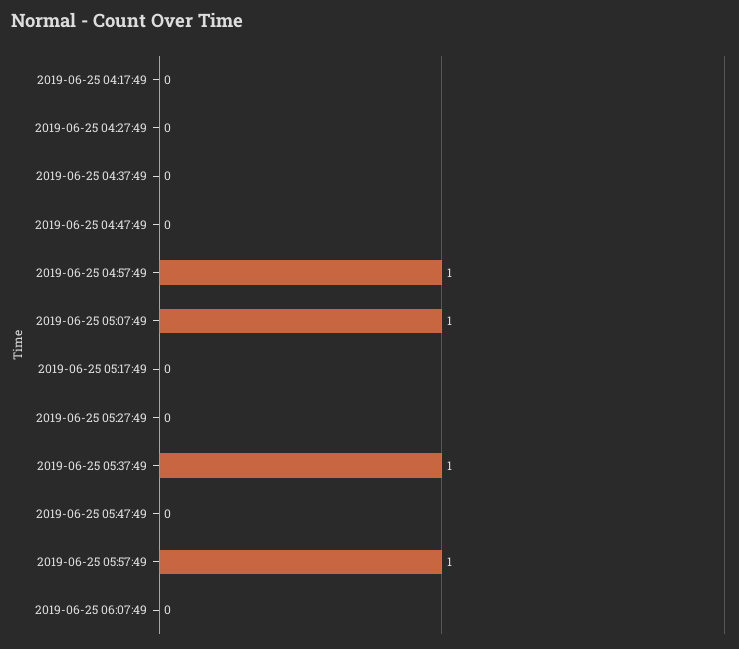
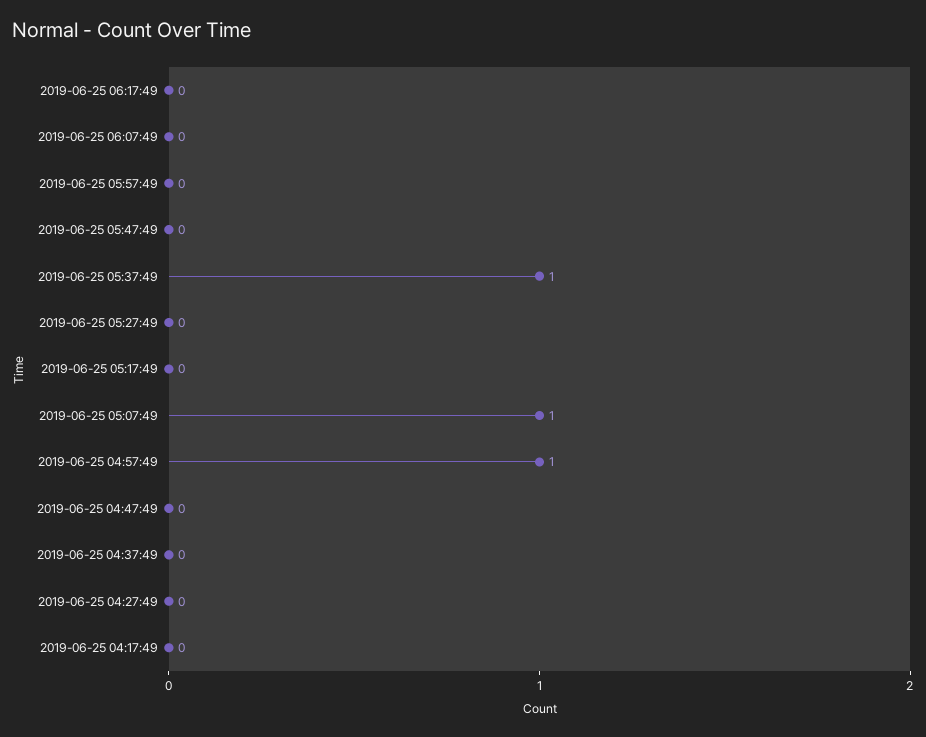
2019-06-25 05:57:49: 1 -> 0
2019-06-25 06:17:49: none -> 0

